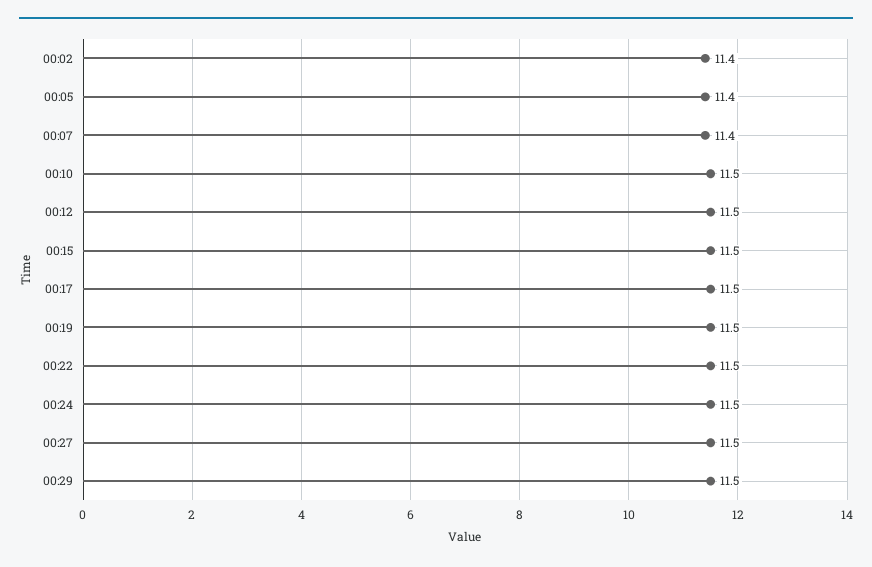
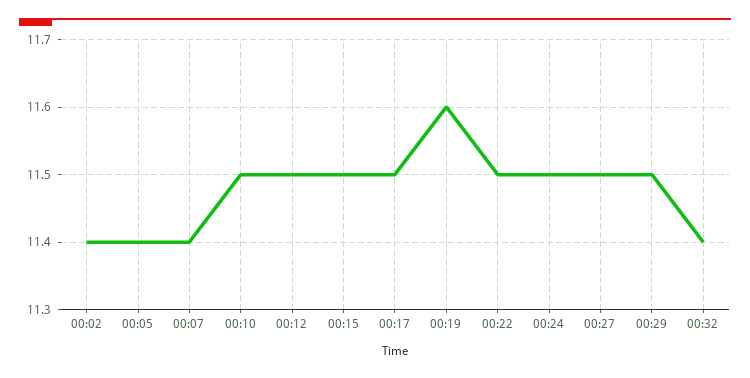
00:19: 11.5 -> 11.6
00:32: none -> 11.4

